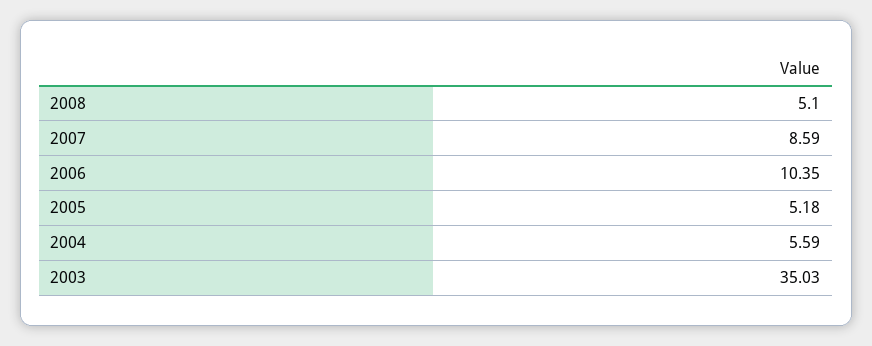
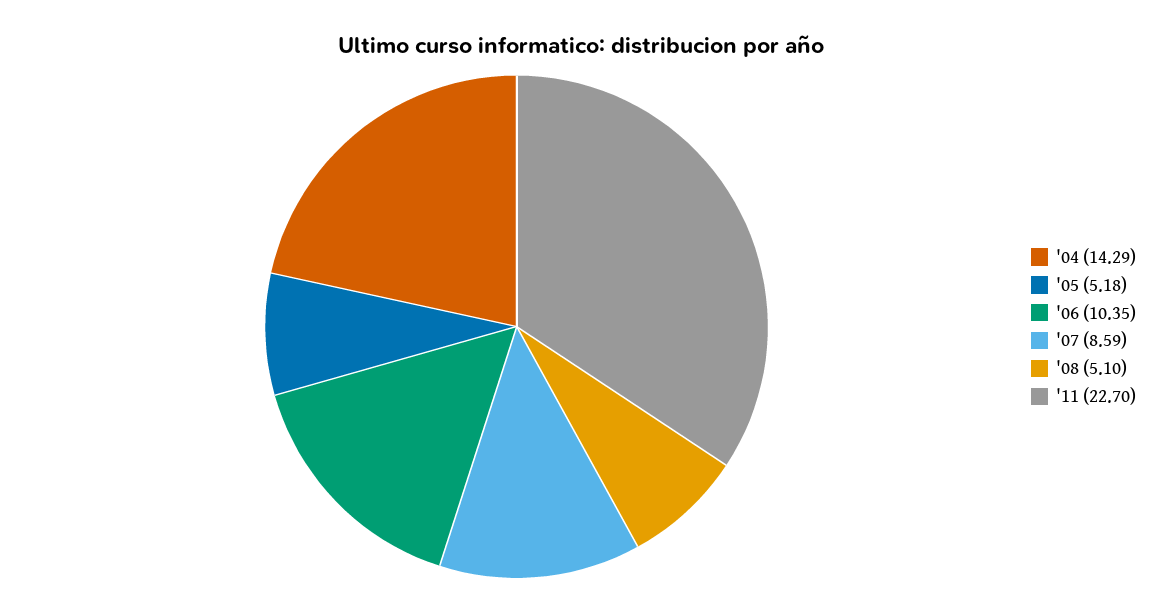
2004: 5.59 -> 14.29
2003: 35.03 -> none
'11: none -> 22.7

